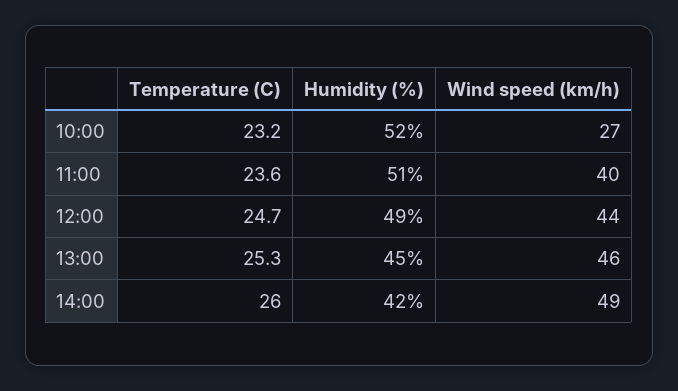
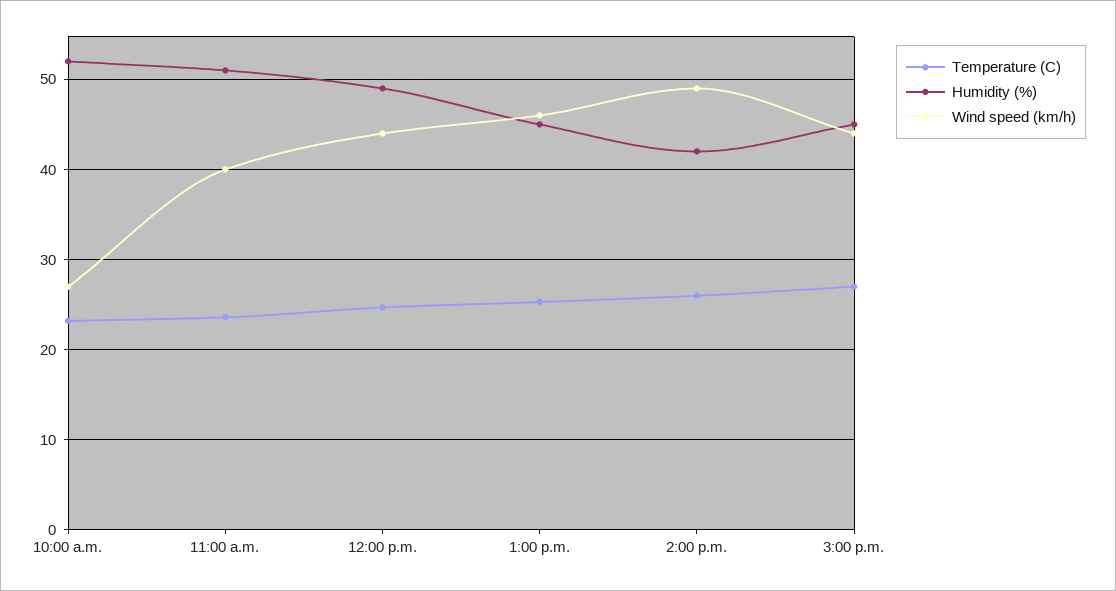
Temperature (C), 3:00 p.m.: none -> 27
Humidity (%), 3:00 p.m.: none -> 45
Wind speed (km/h), 3:00 p.m.: none -> 44

